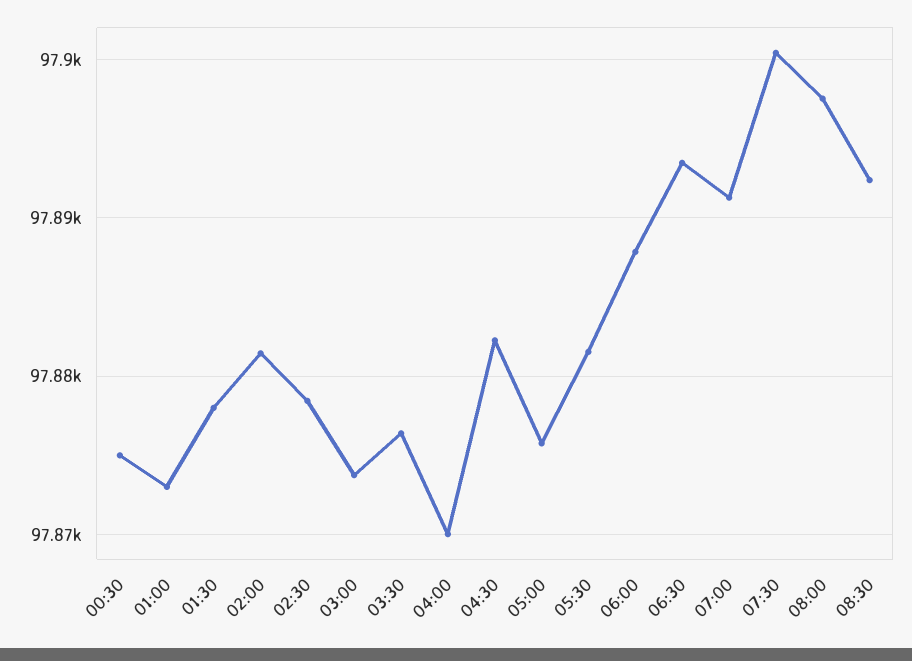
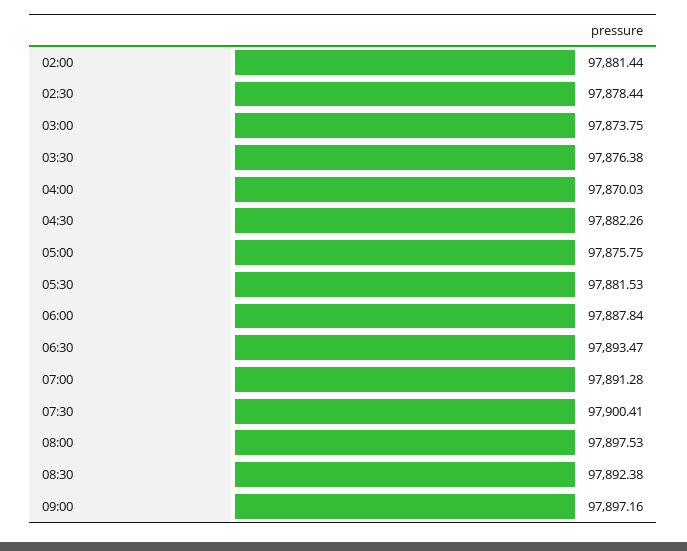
00:30: 97875 -> none
01:00: 97873 -> none
01:30: 97878 -> none
09:00: none -> 97897.16

